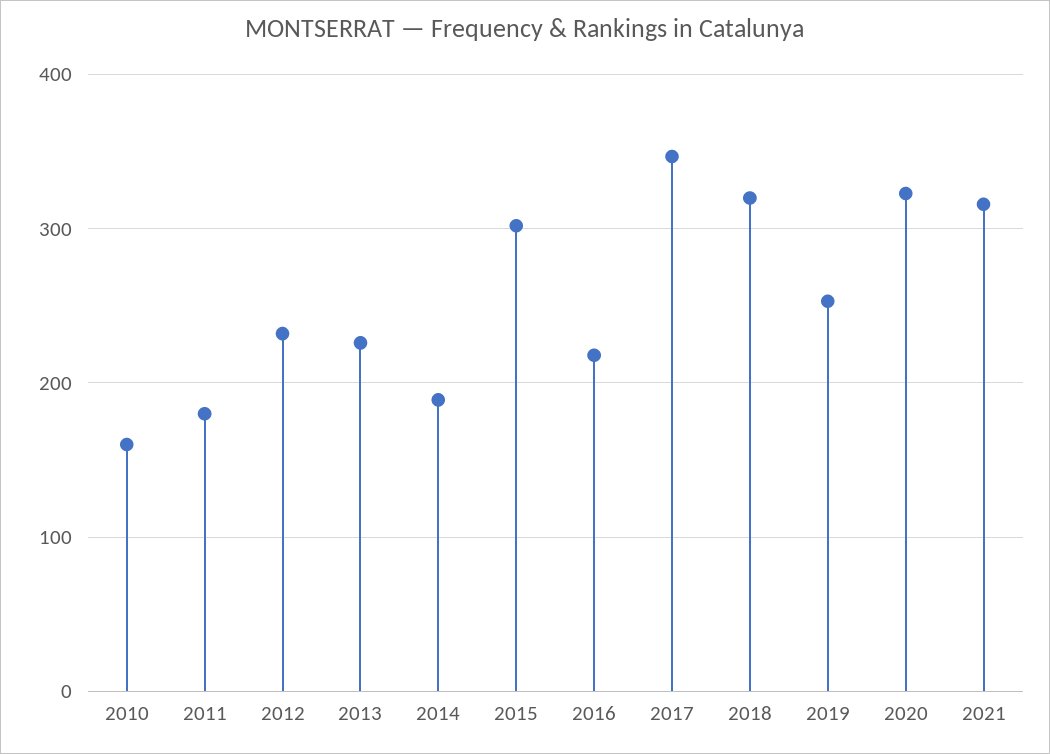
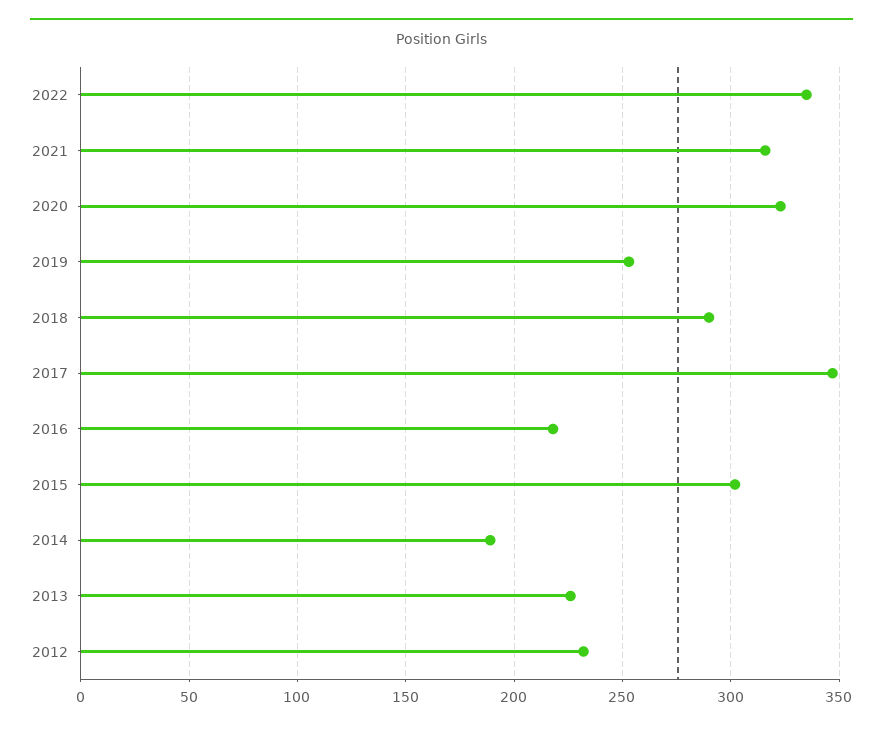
2010: 160 -> none
2011: 180 -> none
2018: 320 -> 290
2022: none -> 335

